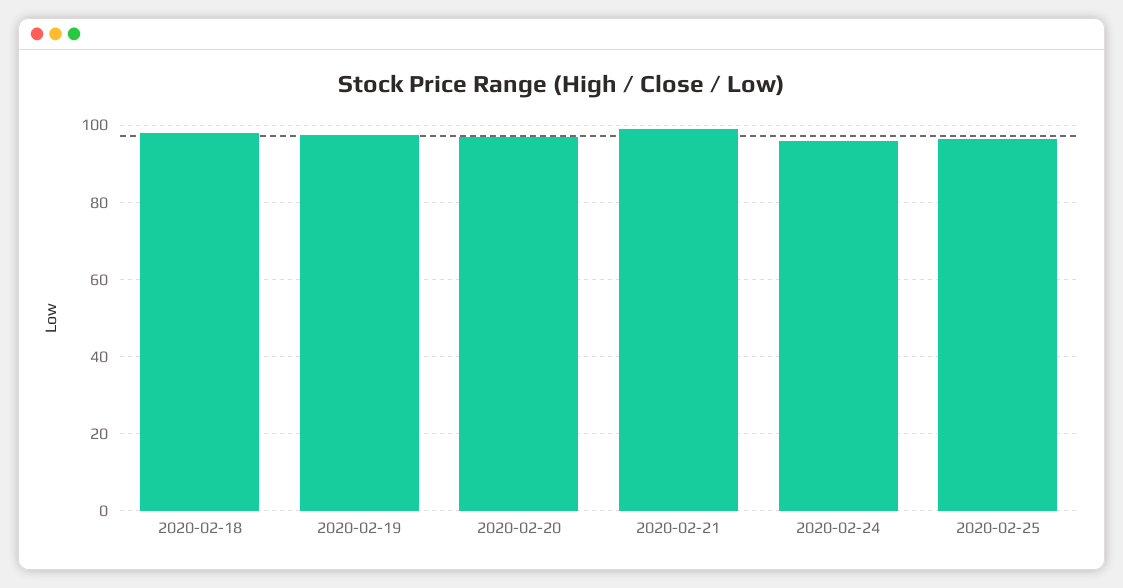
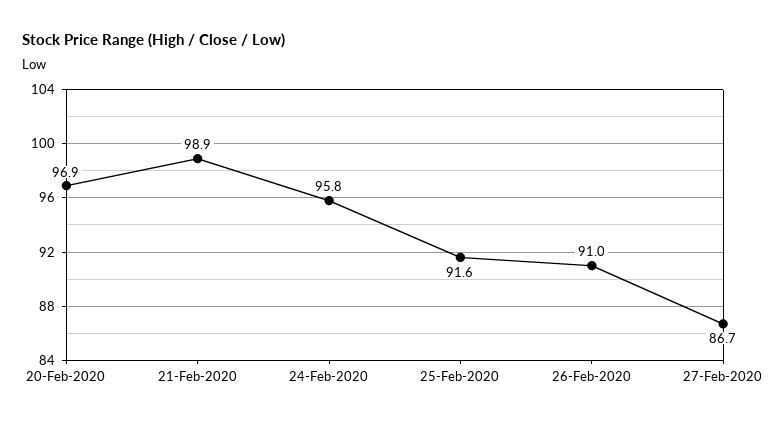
2020-02-18: 98 -> none
2020-02-19: 98 -> none
2020-02-25: 96 -> 91.6
26-Feb-2020: none -> 91
27-Feb-2020: none -> 86.7

